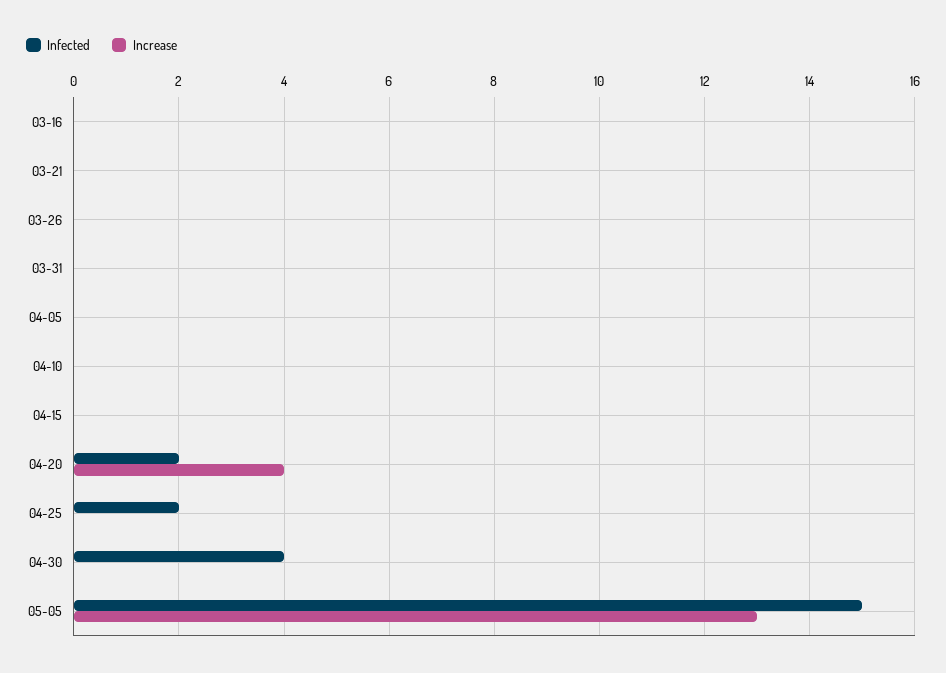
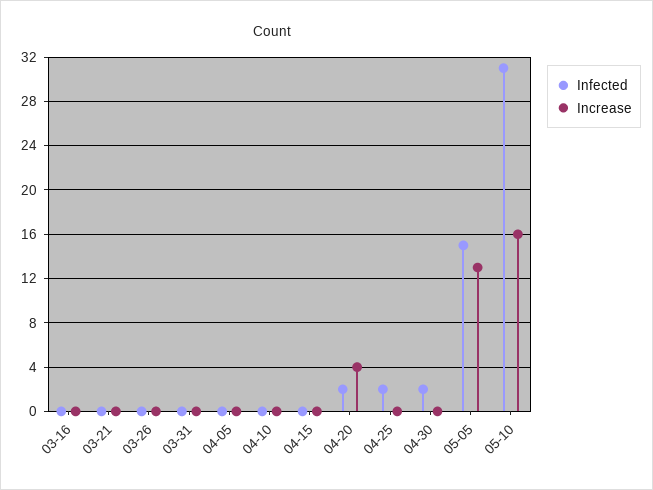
Infected, 04-30: 4 -> 2
Infected, 05-10: none -> 31
Increase, 05-10: none -> 16

